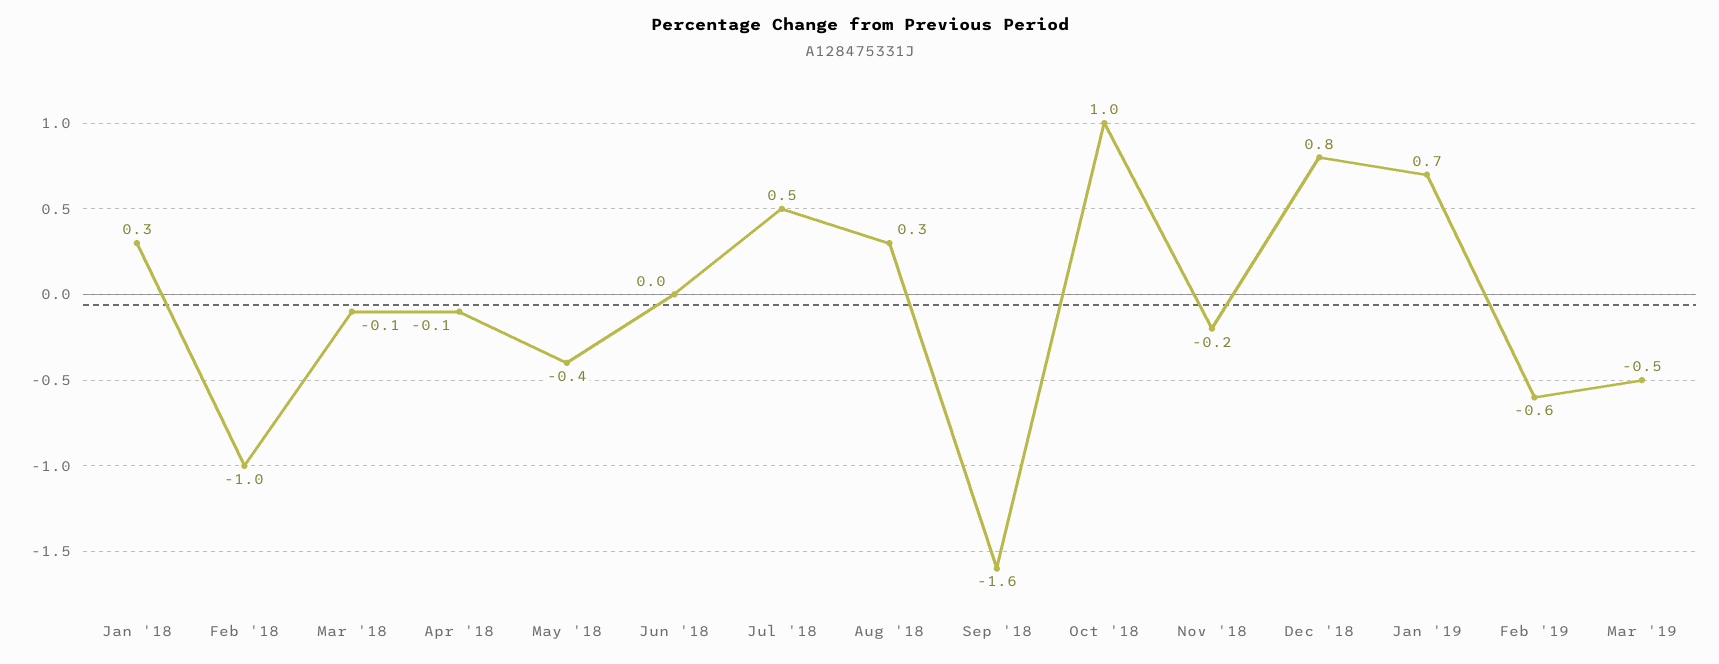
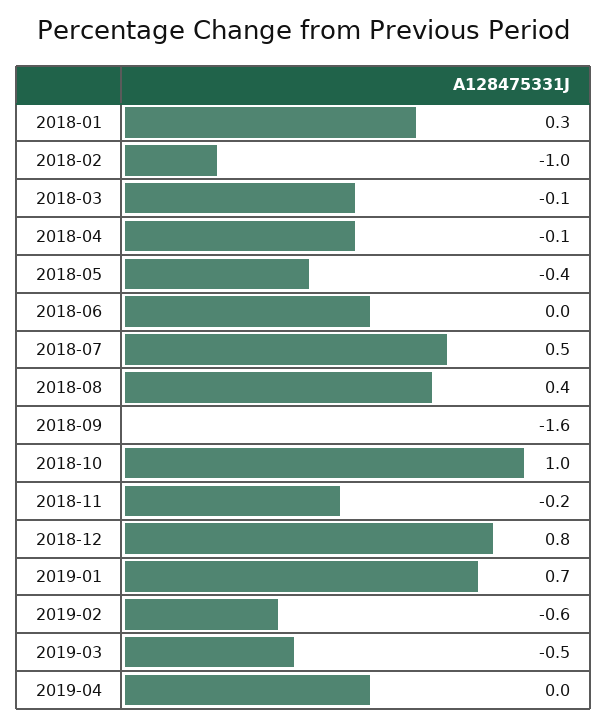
Aug '18: 0.3 -> 0.4
2019-04: none -> 0

